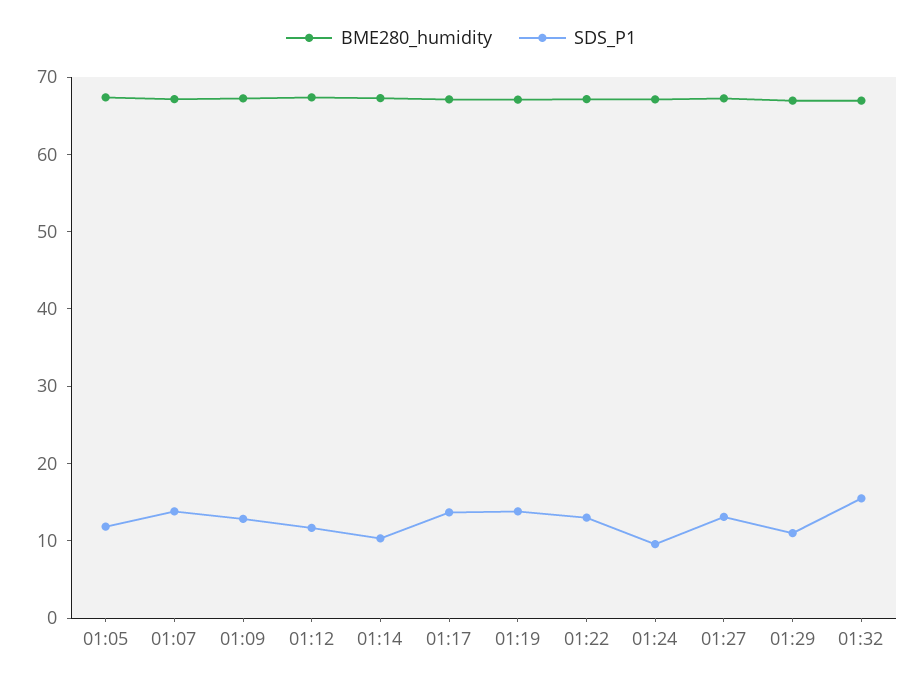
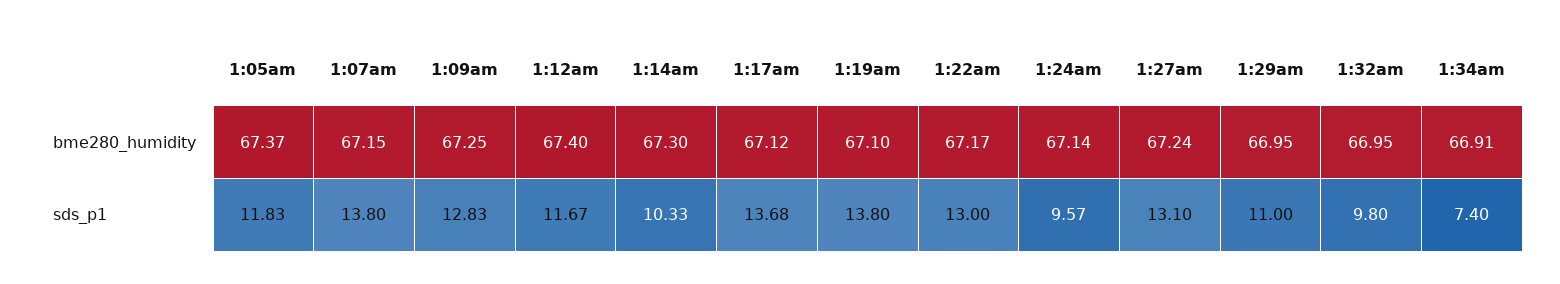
SDS_P1, 01:32: 16 -> 9.8
BME280_humidity, 1:34am: none -> 66.91
SDS_P1, 1:34am: none -> 7.4

